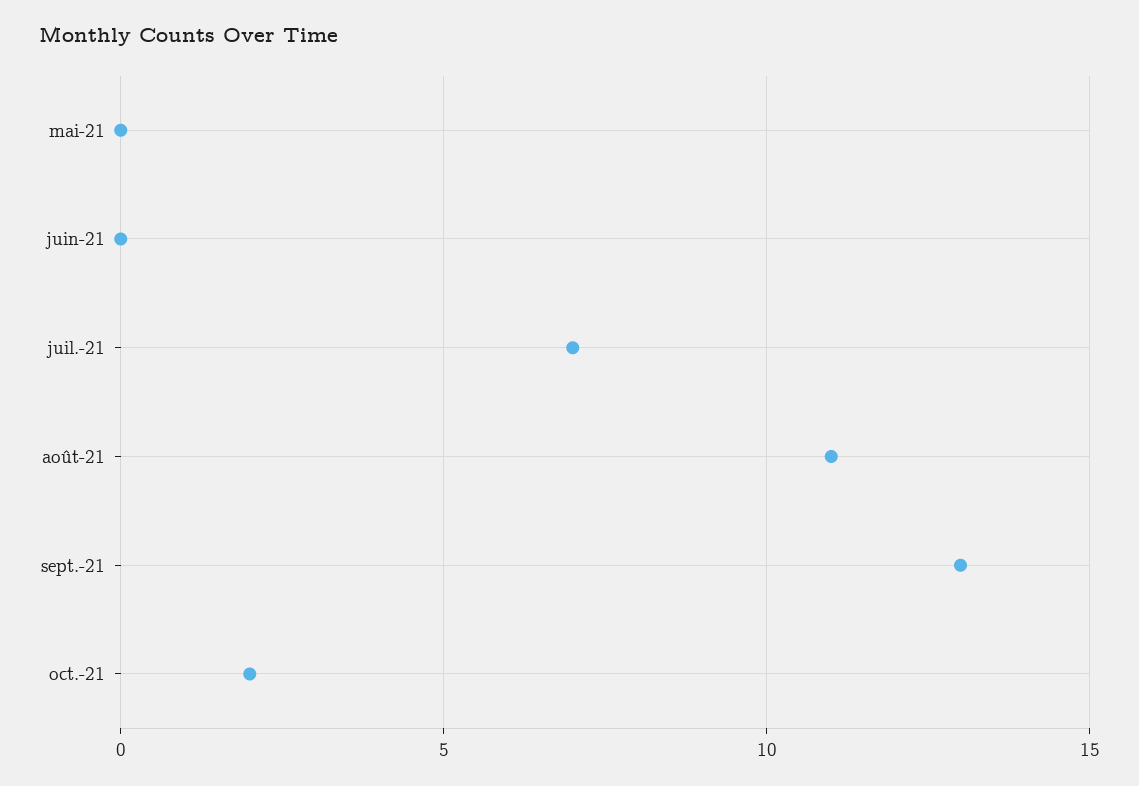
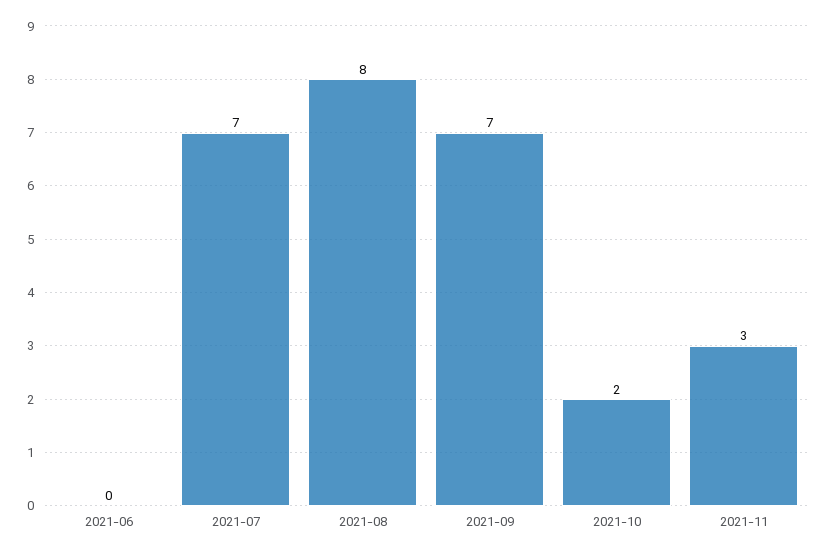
mai-21: 0 -> none
août-21: 11 -> 8
sept.-21: 13 -> 7
2021-11: none -> 3

